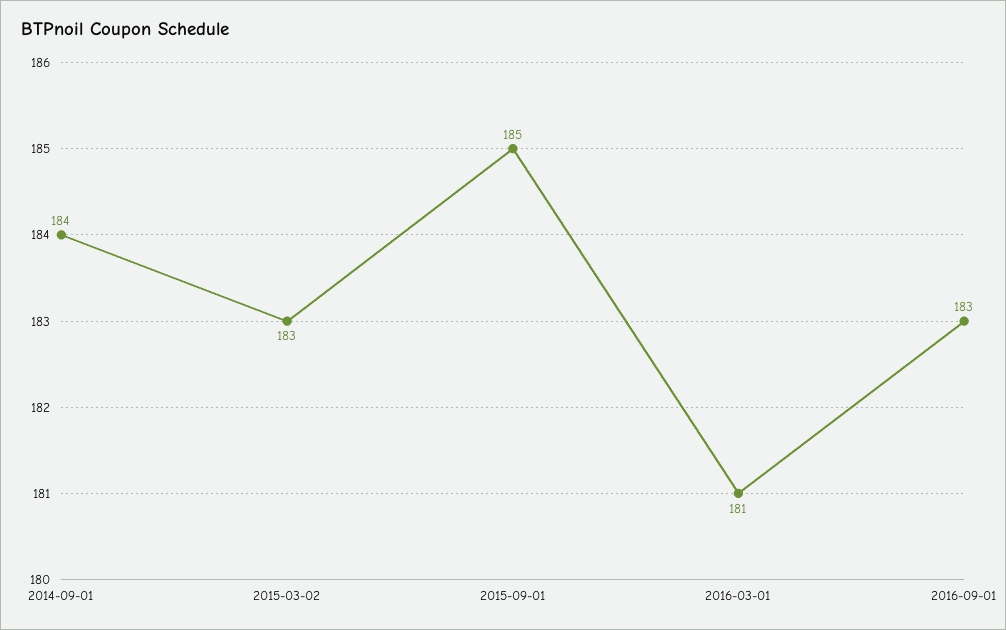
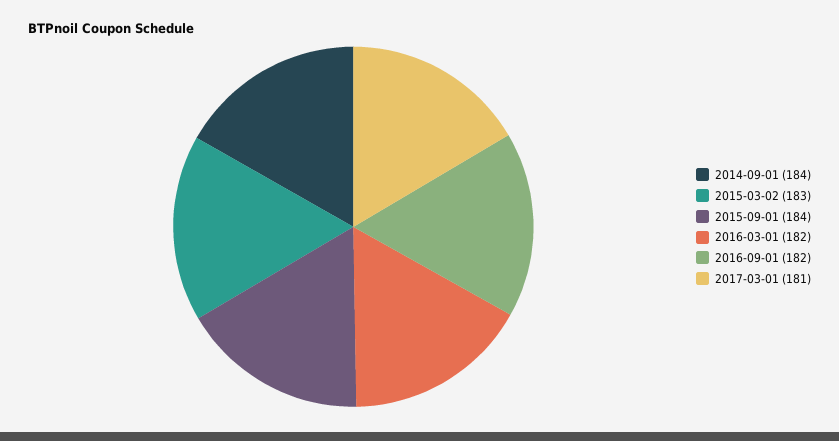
2015-09-01: 185 -> 184
2016-03-01: 181 -> 182
2016-09-01: 183 -> 182
2017-03-01: none -> 181

